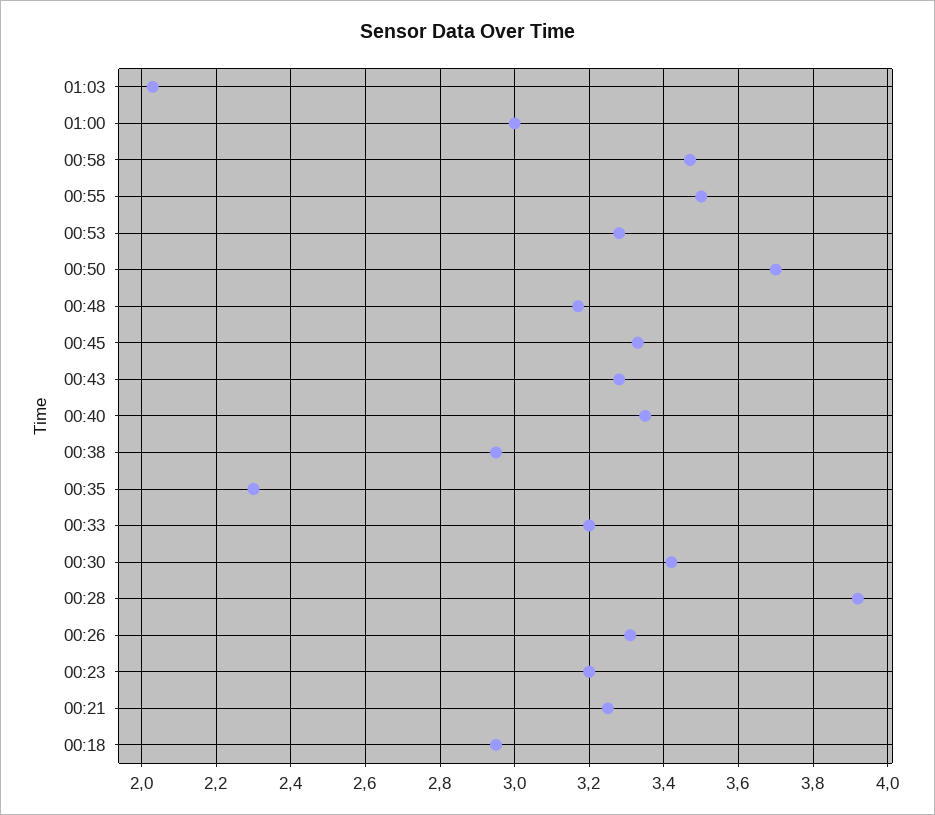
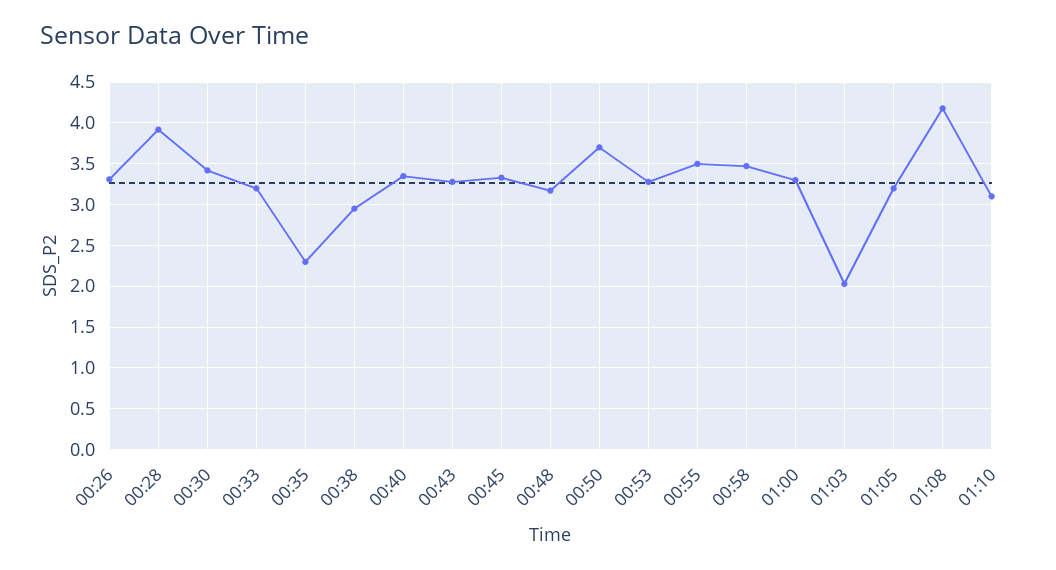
01:00: 3 -> 3.3
00:23: 3.2 -> none
00:21: 3.25 -> none
00:18: 2.95 -> none
01:05: none -> 3.2
01:08: none -> 4.2
01:10: none -> 3.1

